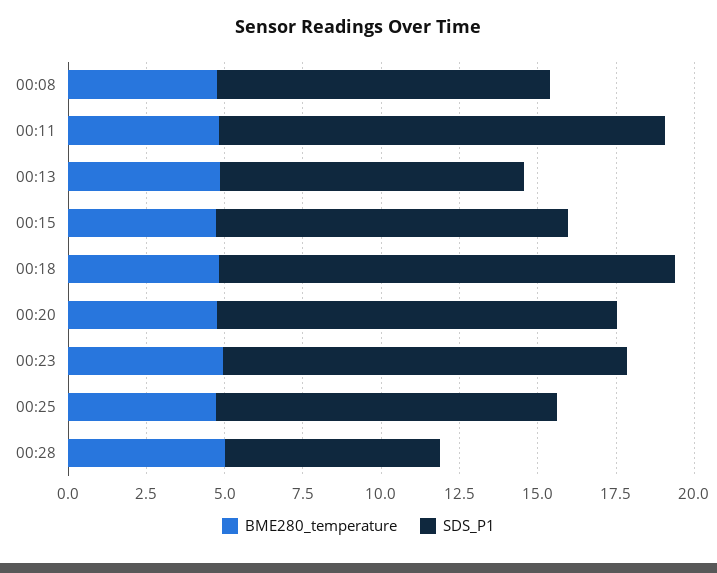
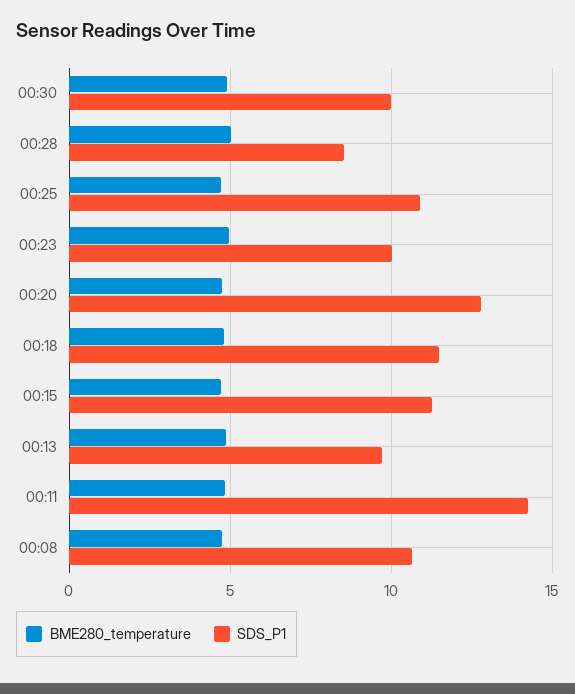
SDS_P1, 00:18: 14.5 -> 11.5
SDS_P1, 00:23: 13 -> 10
SDS_P1, 00:28: 7 -> 8.5
BME280_temperature, 00:30: none -> 5
SDS_P1, 00:30: none -> 10

